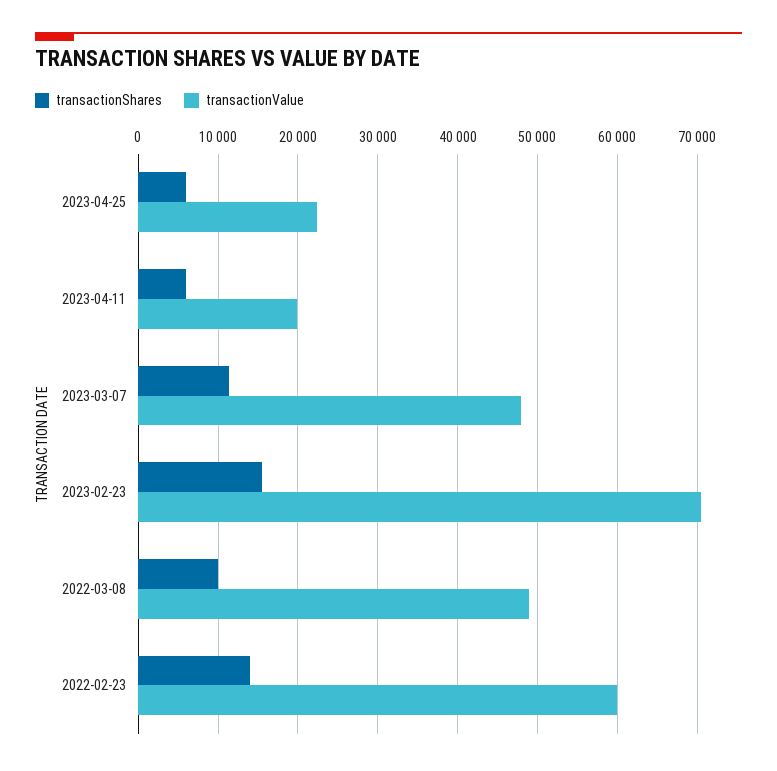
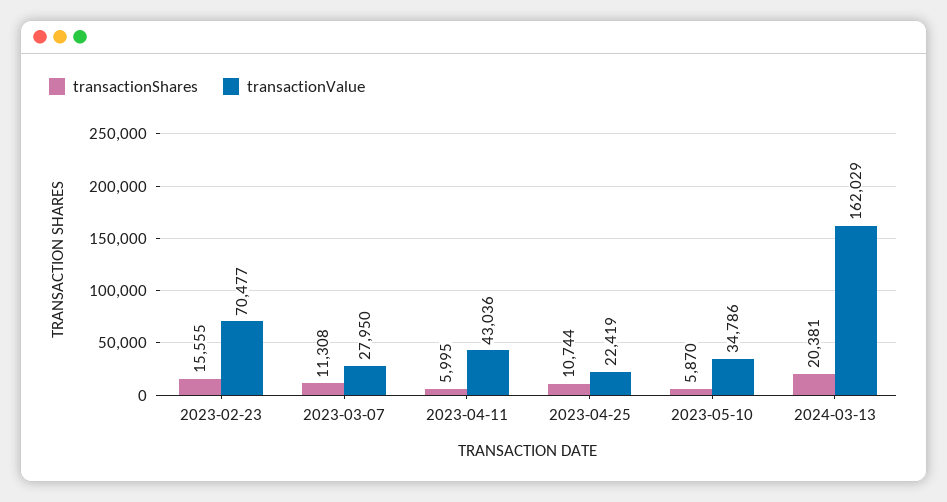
transactionShares, 2023-04-25: 6000 -> 10744
transactionValue, 2023-04-11: 20000 -> 43036
transactionValue, 2023-03-07: 48000 -> 27950
transactionShares, 2022-03-08: 10000 -> none
transactionValue, 2022-03-08: 49000 -> none
transactionShares, 2022-02-23: 14000 -> none
transactionValue, 2022-02-23: 60000 -> none
transactionShares, 2023-05-10: none -> 5870
transactionValue, 2023-05-10: none -> 34786
transactionShares, 2024-03-13: none -> 20381
transactionValue, 2024-03-13: none -> 162029

